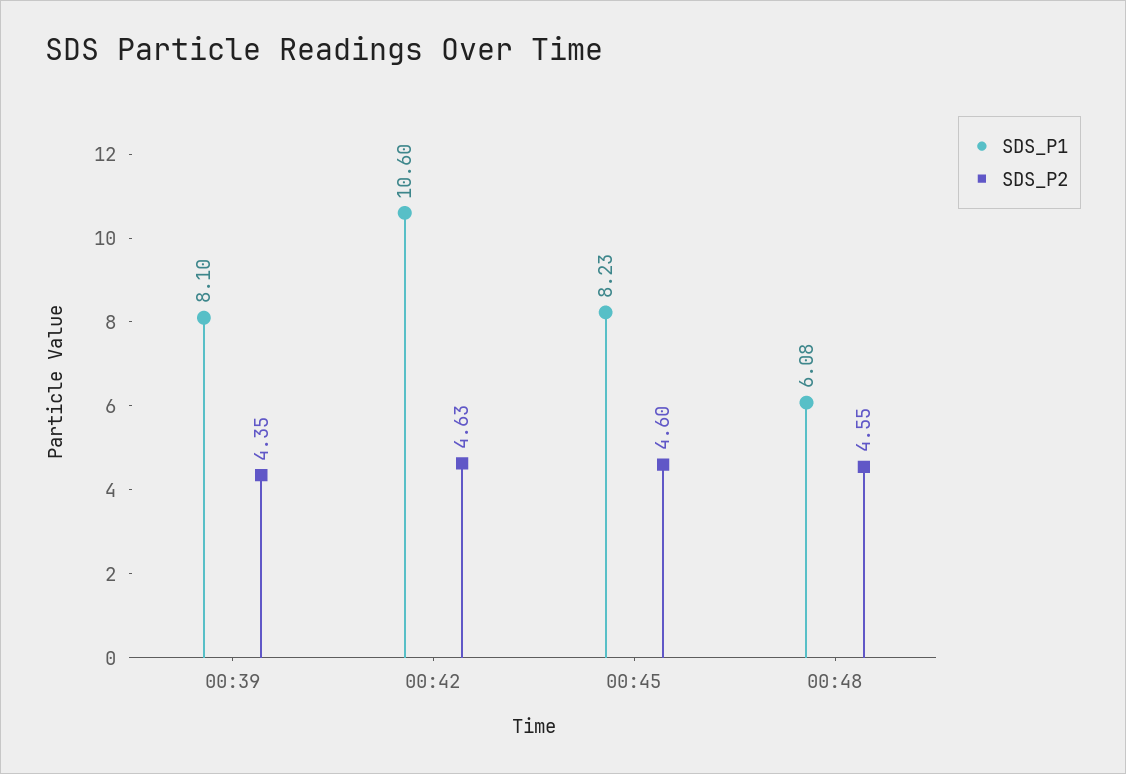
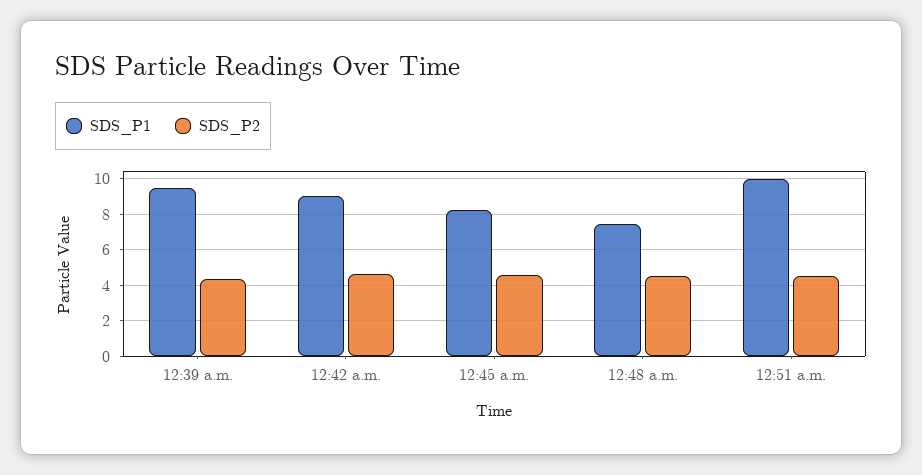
SDS_P1, 00:39: 8.1 -> 9.5
SDS_P1, 00:42: 10.6 -> 9
SDS_P1, 00:48: 6.08 -> 7.5
SDS_P1, 12:51 a.m.: none -> 10
SDS_P2, 12:51 a.m.: none -> 4.5

